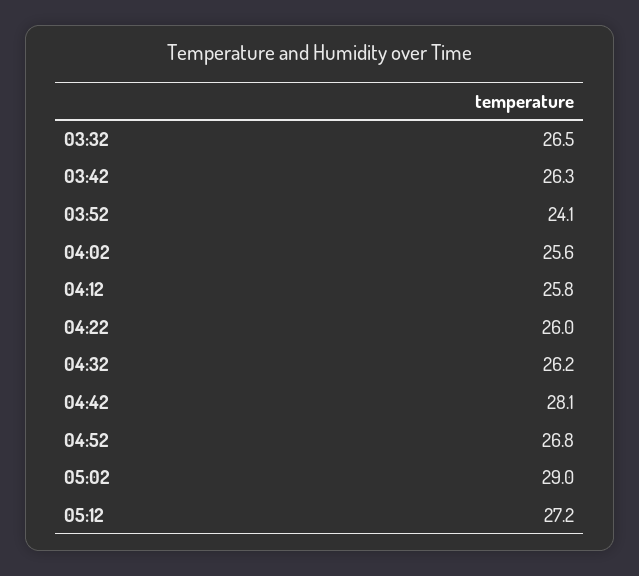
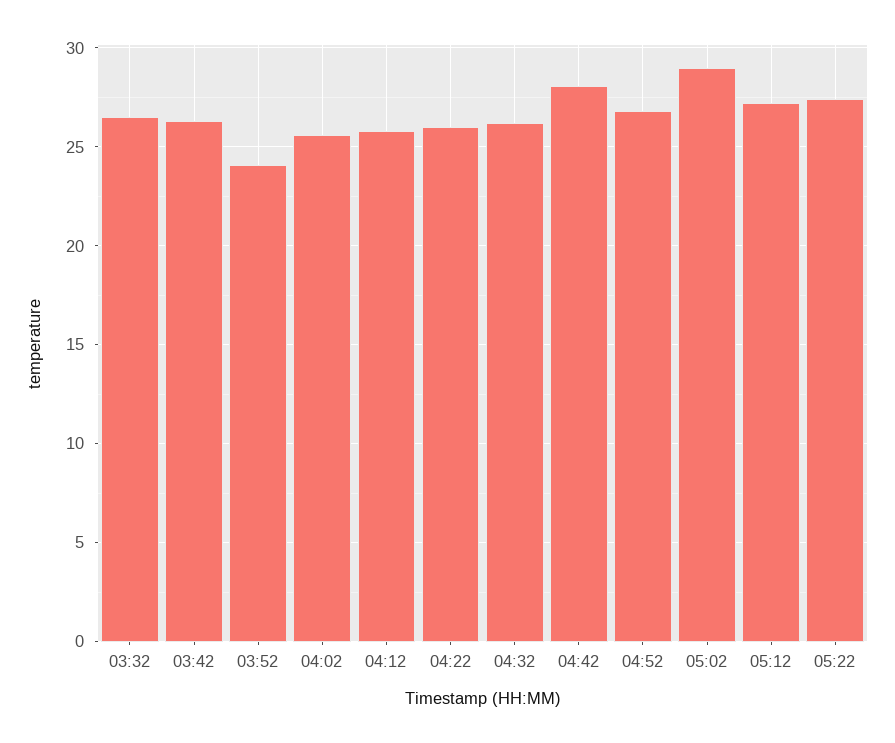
05:22: none -> 27.5

